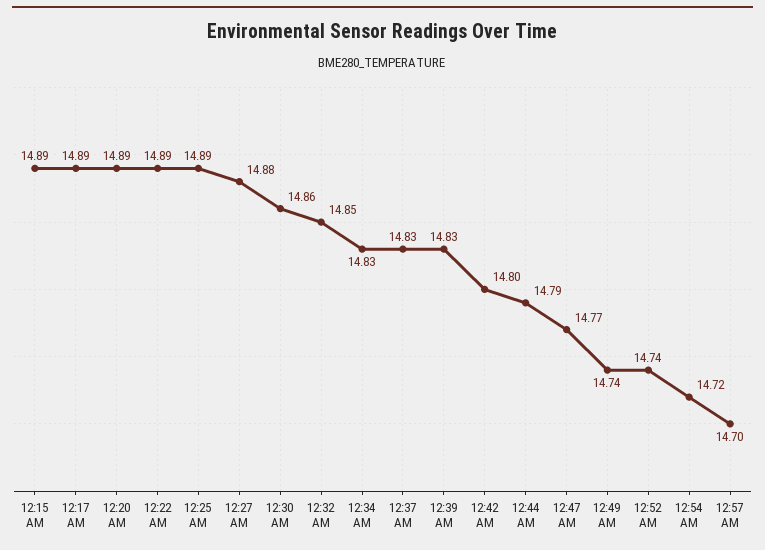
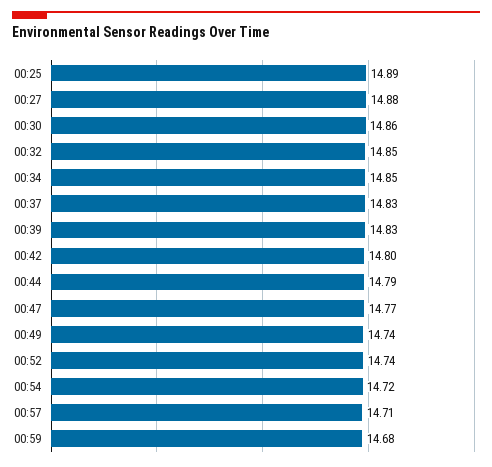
12:15 AM: 14.89 -> none
12:17 AM: 14.89 -> none
12:20 AM: 14.89 -> none
12:22 AM: 14.89 -> none
12:34 AM: 14.83 -> 14.85
12:57 AM: 14.7 -> 14.71
00:59: none -> 14.68

